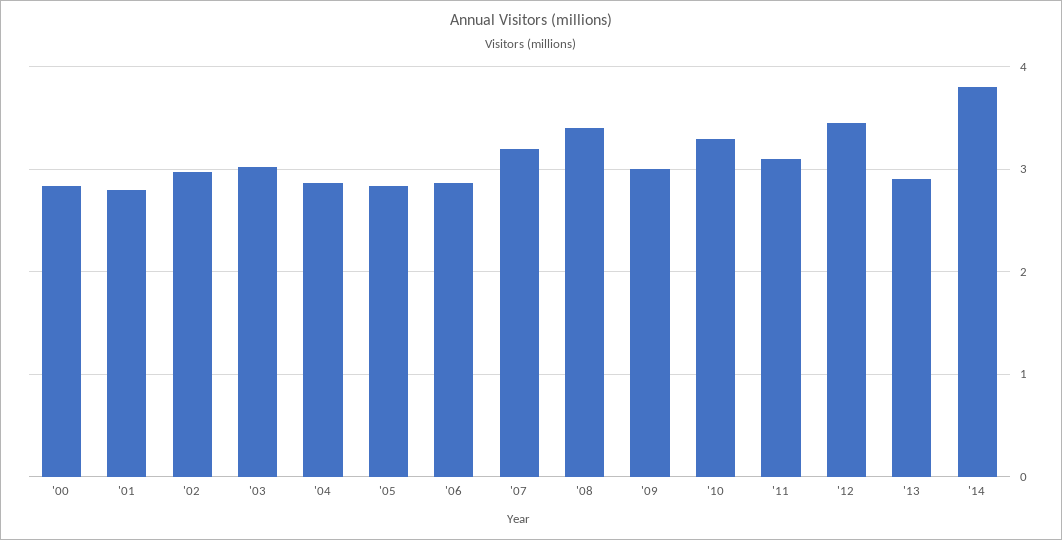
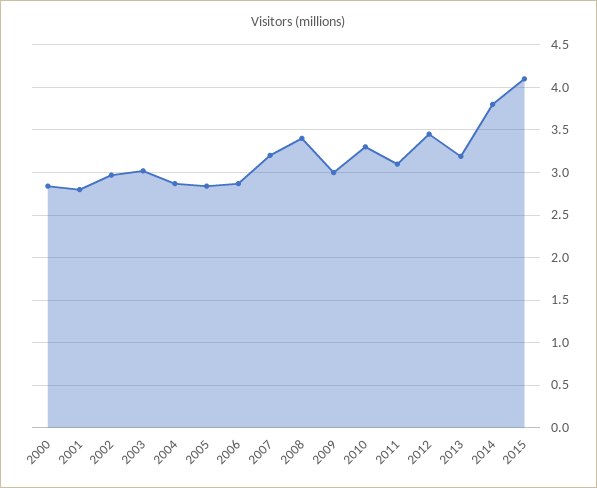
'13: 2.9 -> 3.2
2015: none -> 4.1

